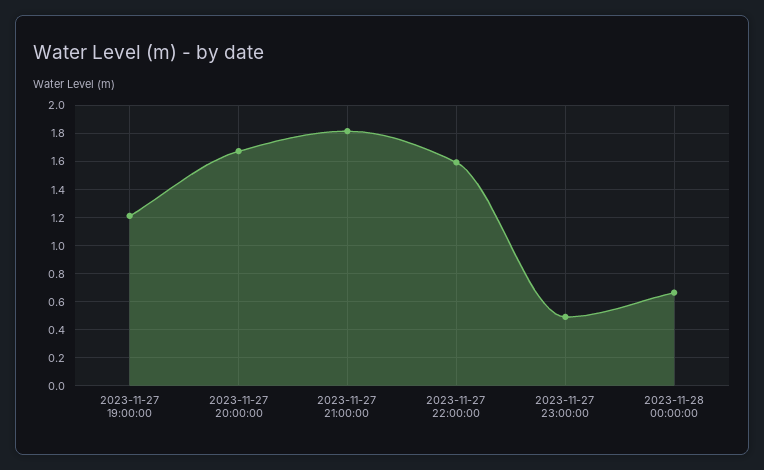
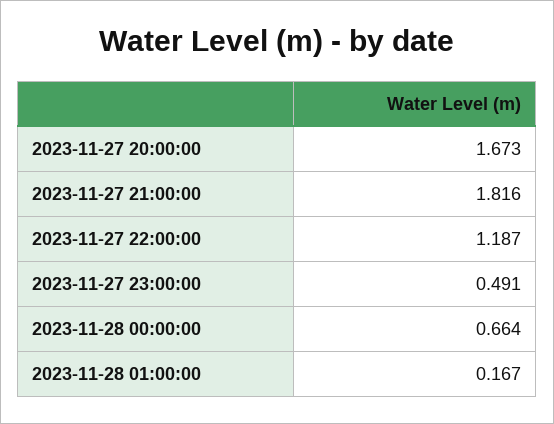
2023-11-27 19:00:00: 1.2 -> none
2023-11-27 22:00:00: 1.6 -> 1.187
2023-11-28 01:00:00: none -> 0.167

